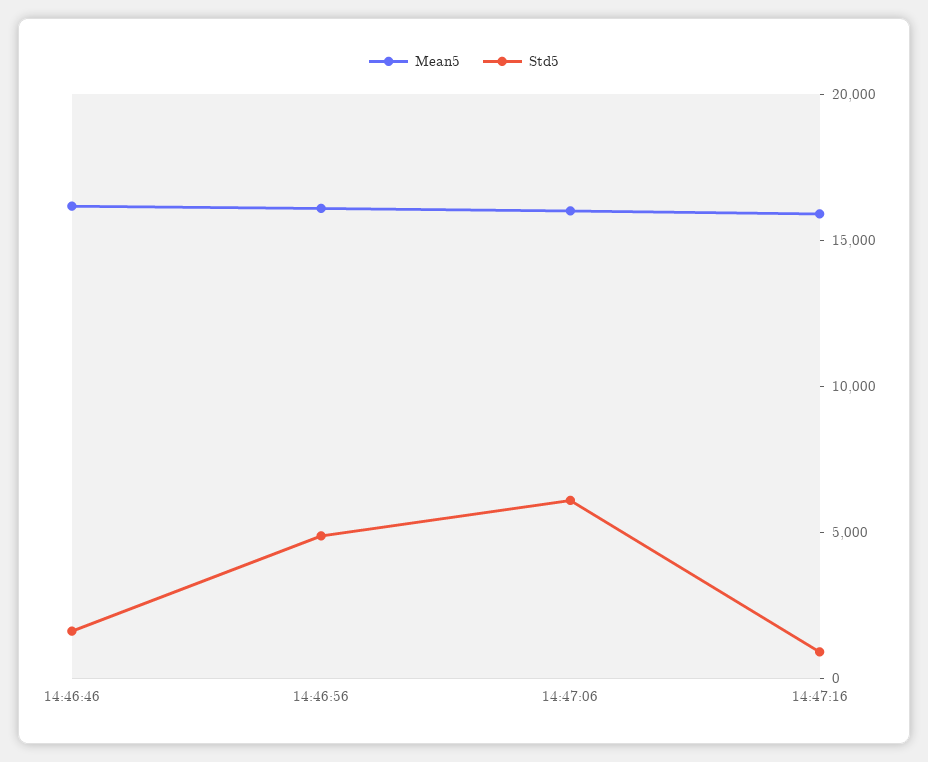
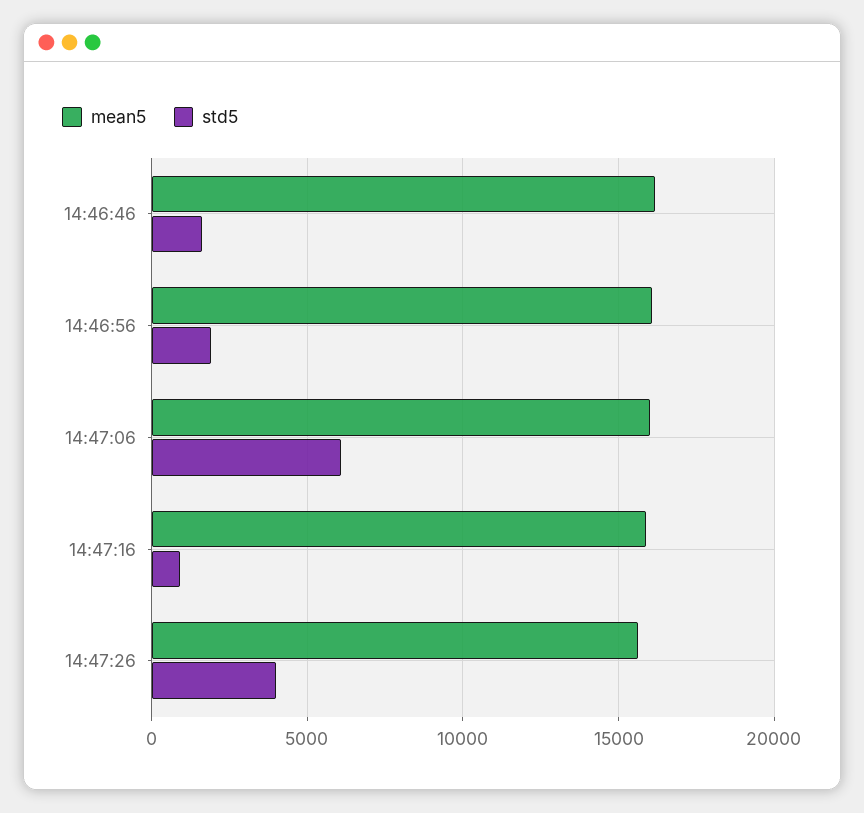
Std5, 14:46:56: 5000 -> 2000
Mean5, 14:47:26: none -> 15500
Std5, 14:47:26: none -> 4000

